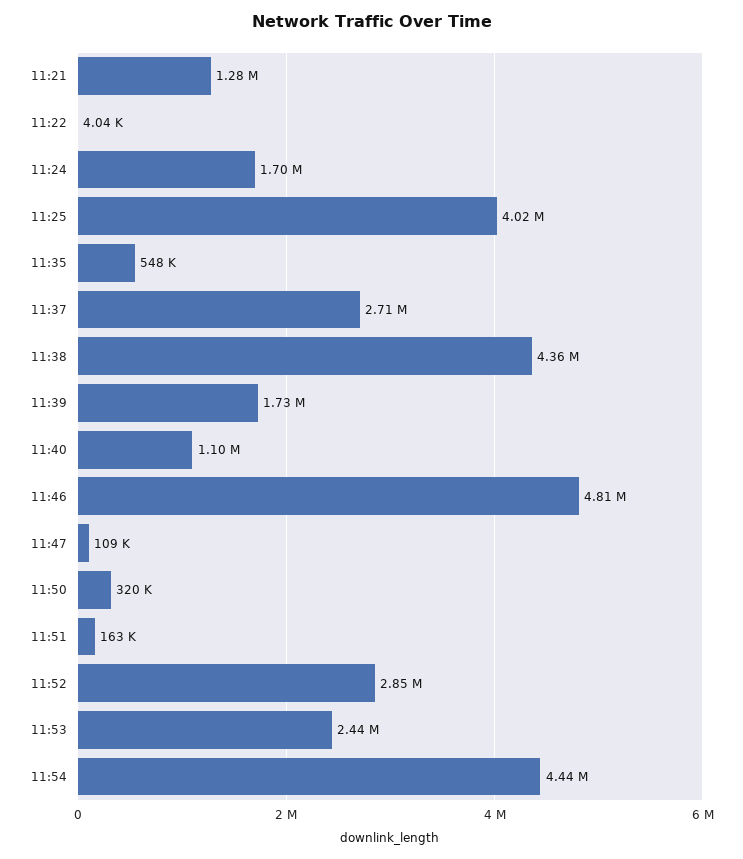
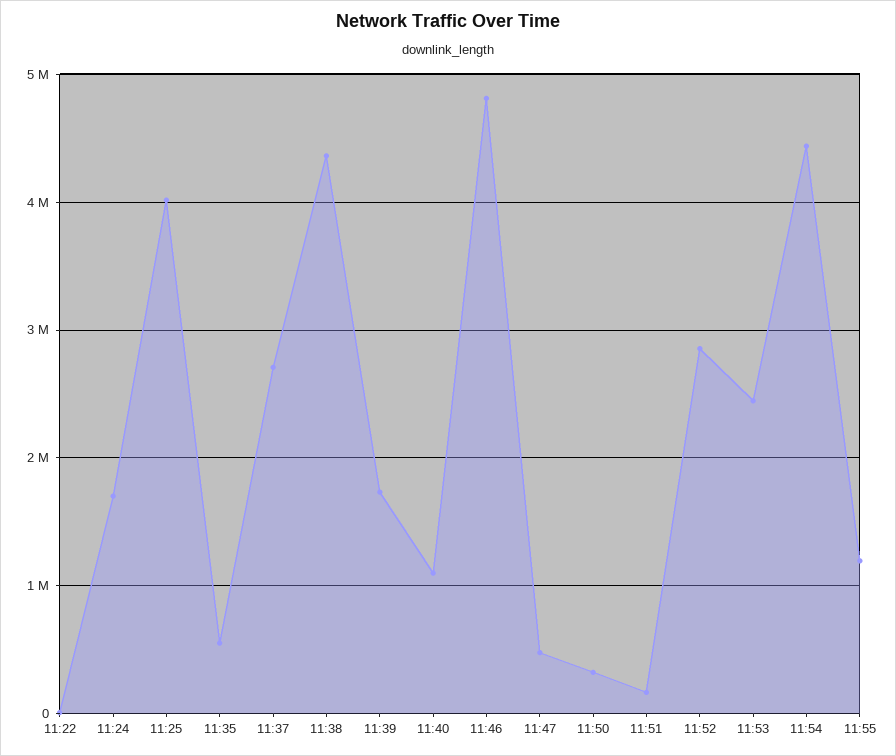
11:21: 1280000 -> none
11:47: 109000 -> 500000
11:55: none -> 1200000

